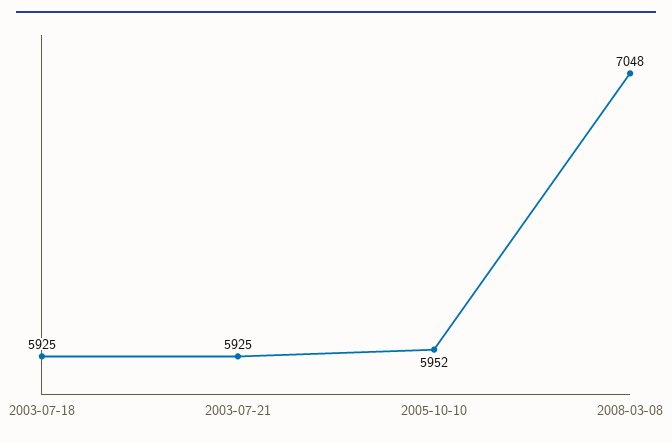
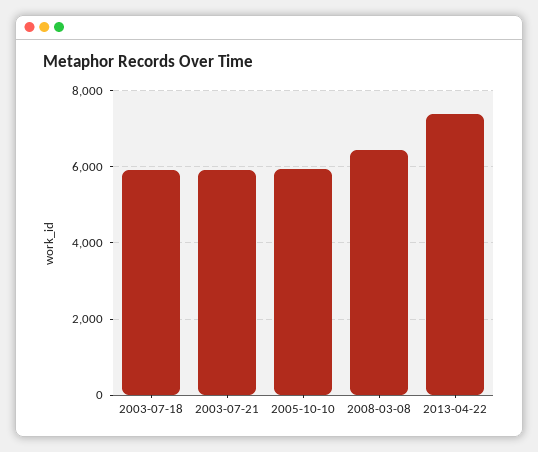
2008-03-08: 7048 -> 6400
2013-04-22: none -> 7400

